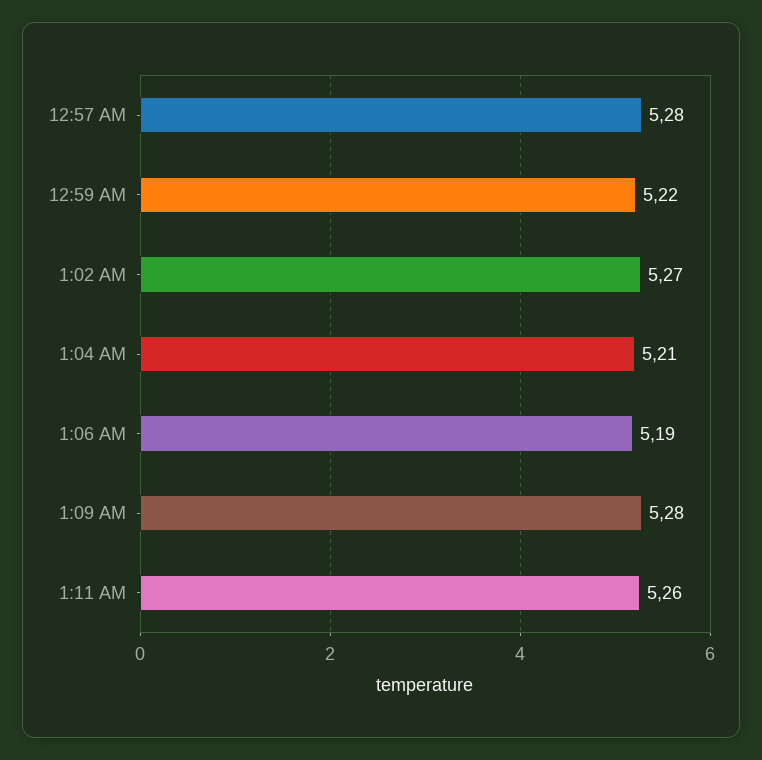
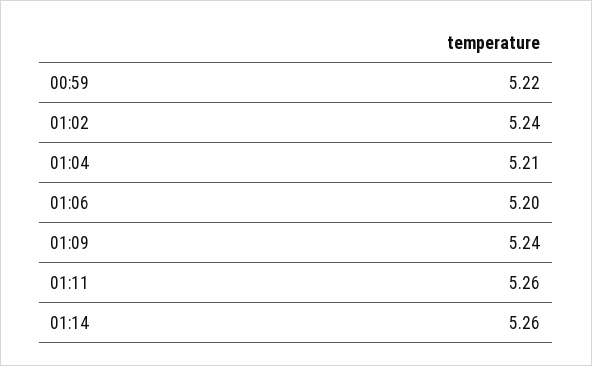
12:57 AM: 5.28 -> none
1:02 AM: 5.27 -> 5.24
1:06 AM: 5.19 -> 5.2
1:09 AM: 5.28 -> 5.24
01:14: none -> 5.26

